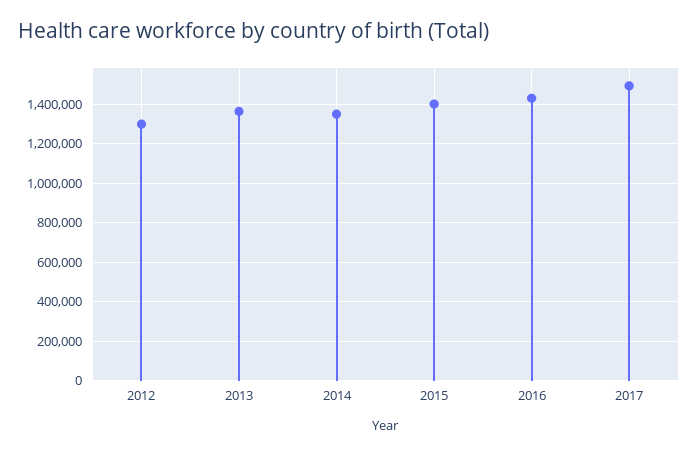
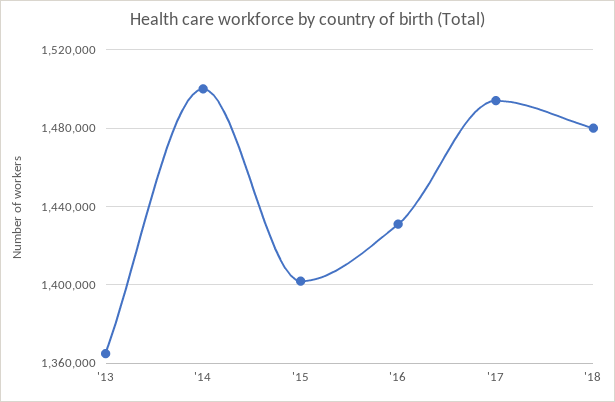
2012: 1300000 -> none
2014: 1350000 -> 1500000
'18: none -> 1480000

